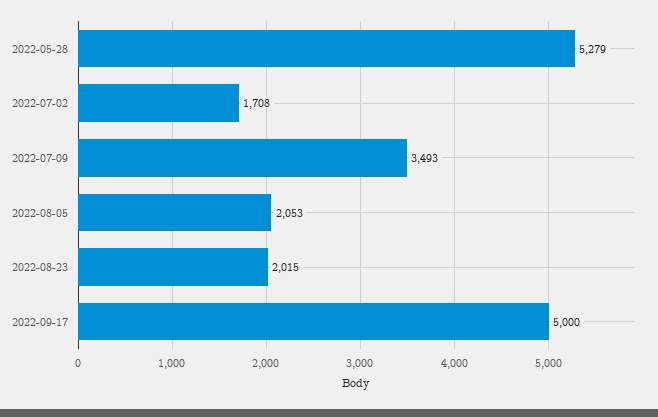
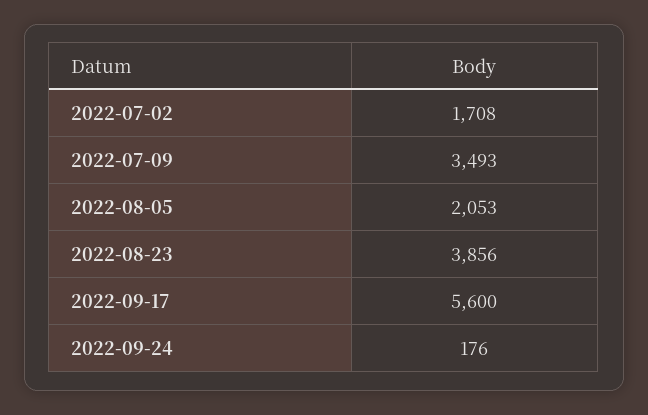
2022-05-28: 5279 -> none
2022-08-23: 2015 -> 3856
2022-09-17: 5000 -> 5600
2022-09-24: none -> 176

